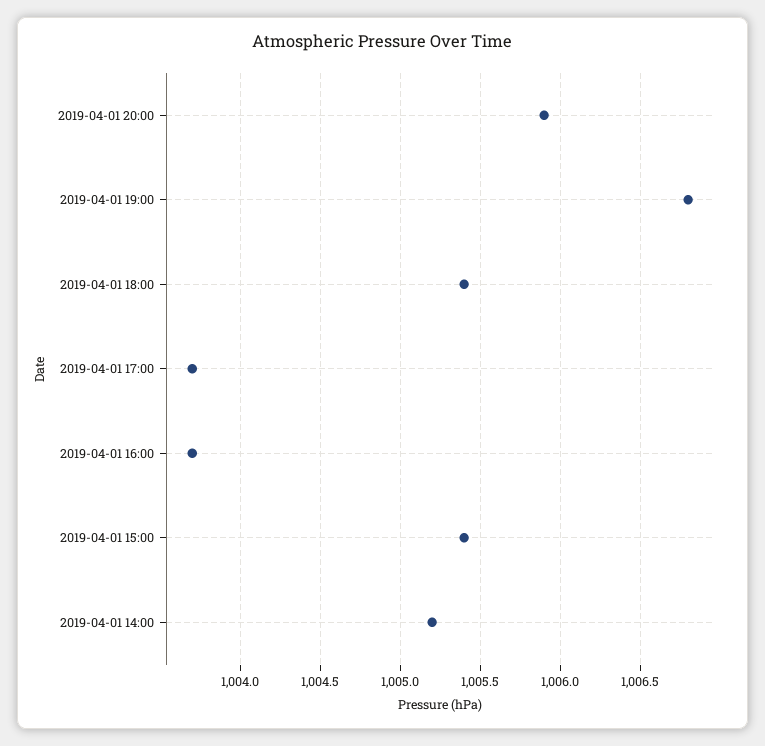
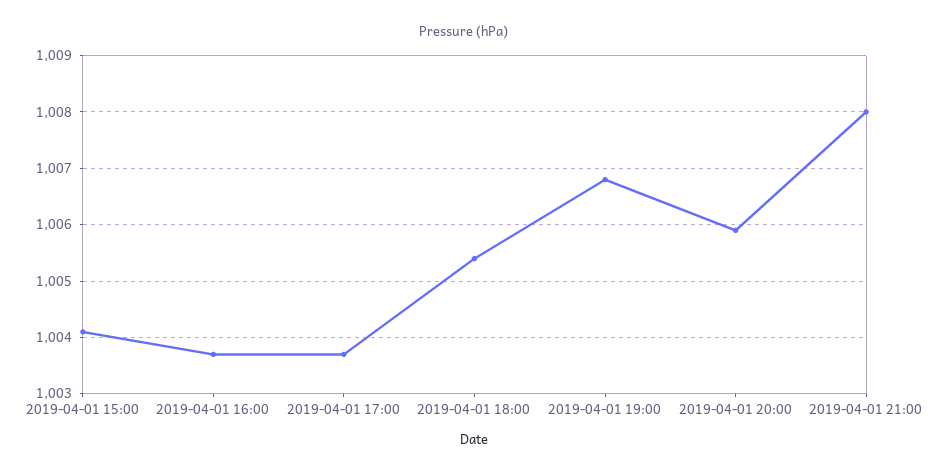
2019-04-01 15:00: 1005.4 -> 1004
2019-04-01 14:00: 1005.2 -> none
2019-04-01 21:00: none -> 1008

